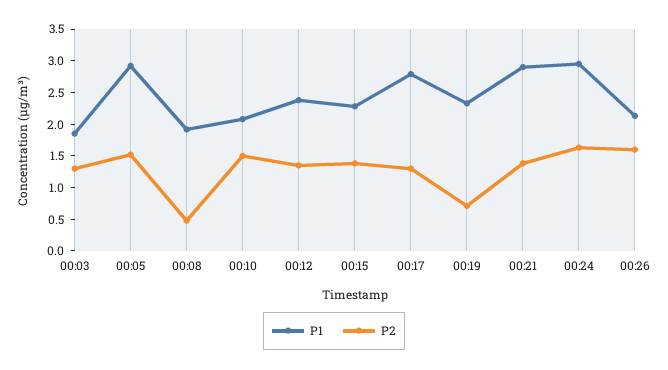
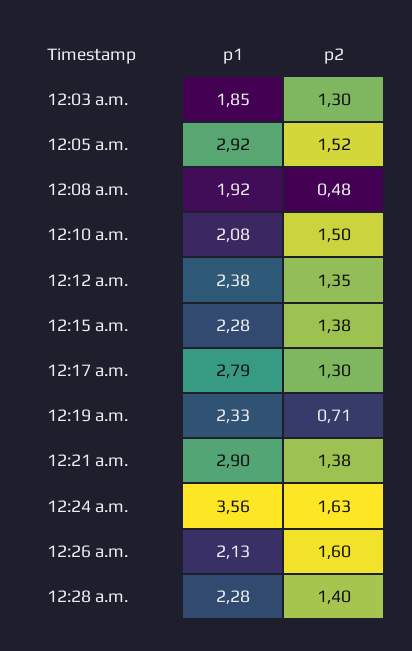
P1, 00:24: 3 -> 3.56
P1, 12:28 a.m.: none -> 2.28
P2, 12:28 a.m.: none -> 1.4

